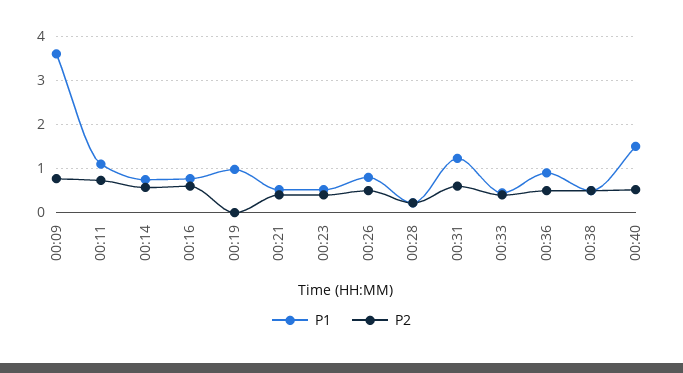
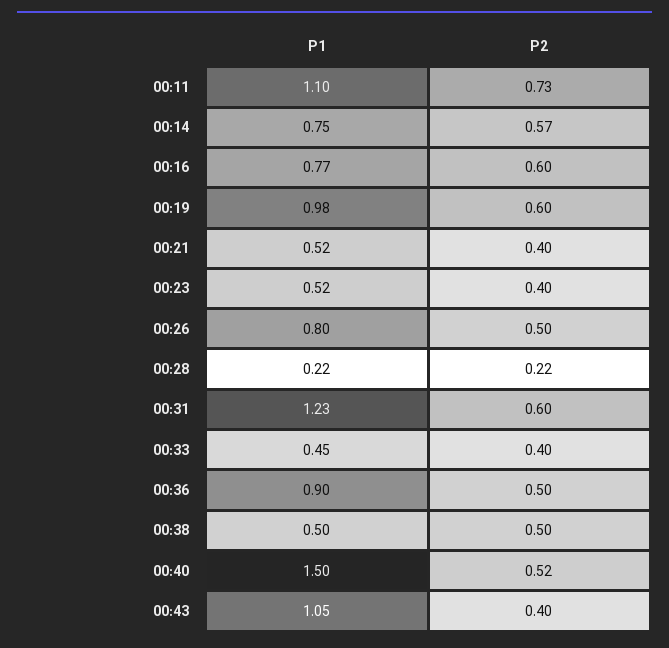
P1, 00:09: 3.6 -> none
P2, 00:09: 0.8 -> none
P2, 00:19: 0 -> 0.6
P1, 00:43: none -> 1.05
P2, 00:43: none -> 0.4

